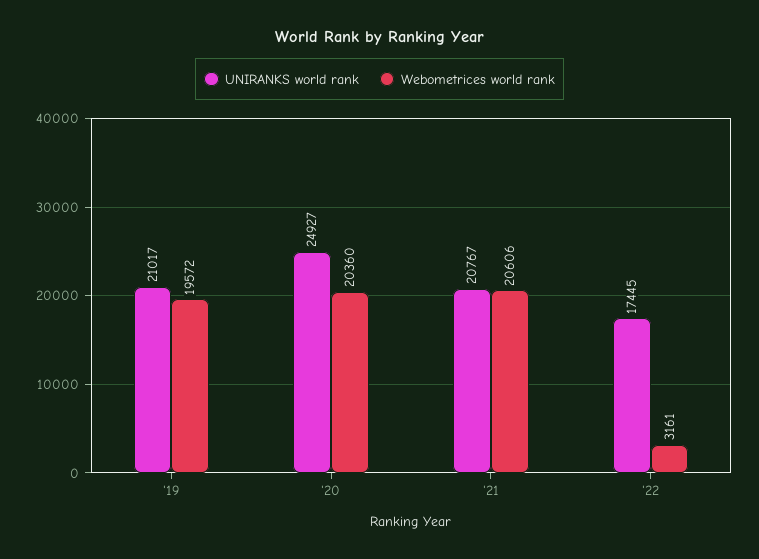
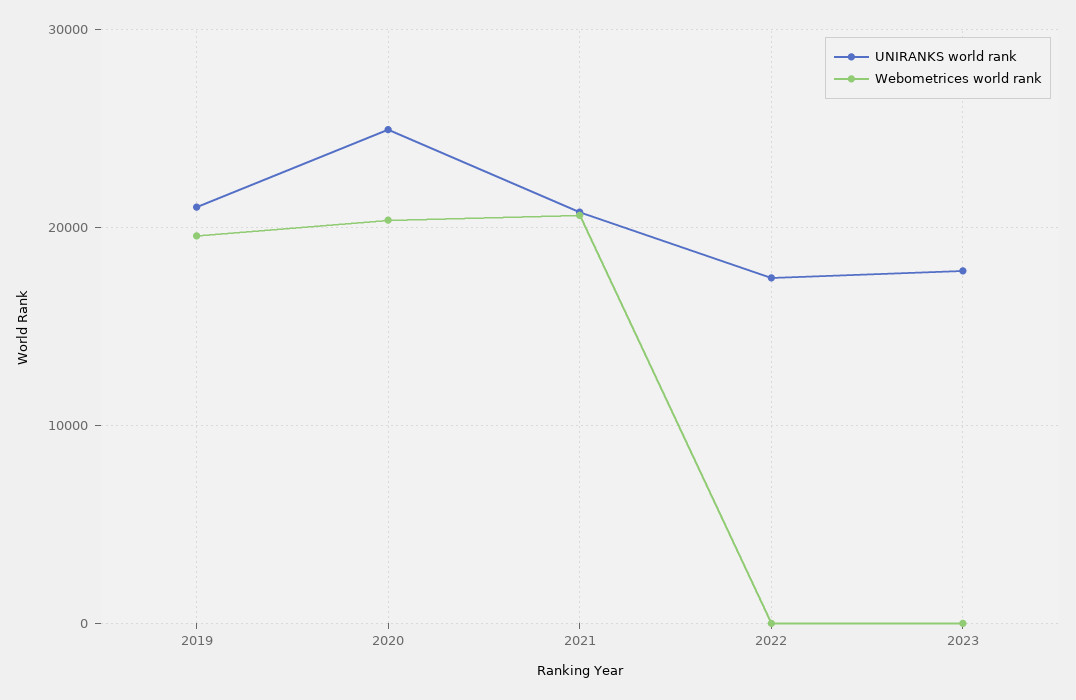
Webometrices world rank, '22: 3161 -> 0
UNIRANKS world rank, 2023: none -> 18000
Webometrices world rank, 2023: none -> 0

